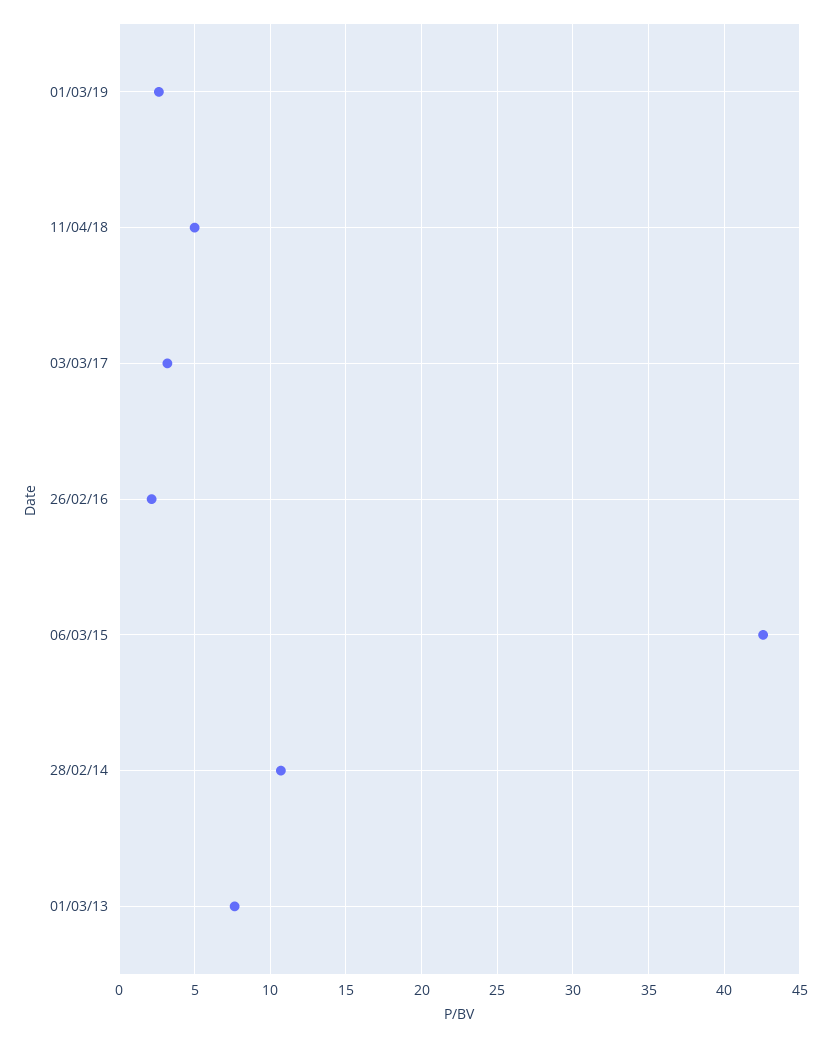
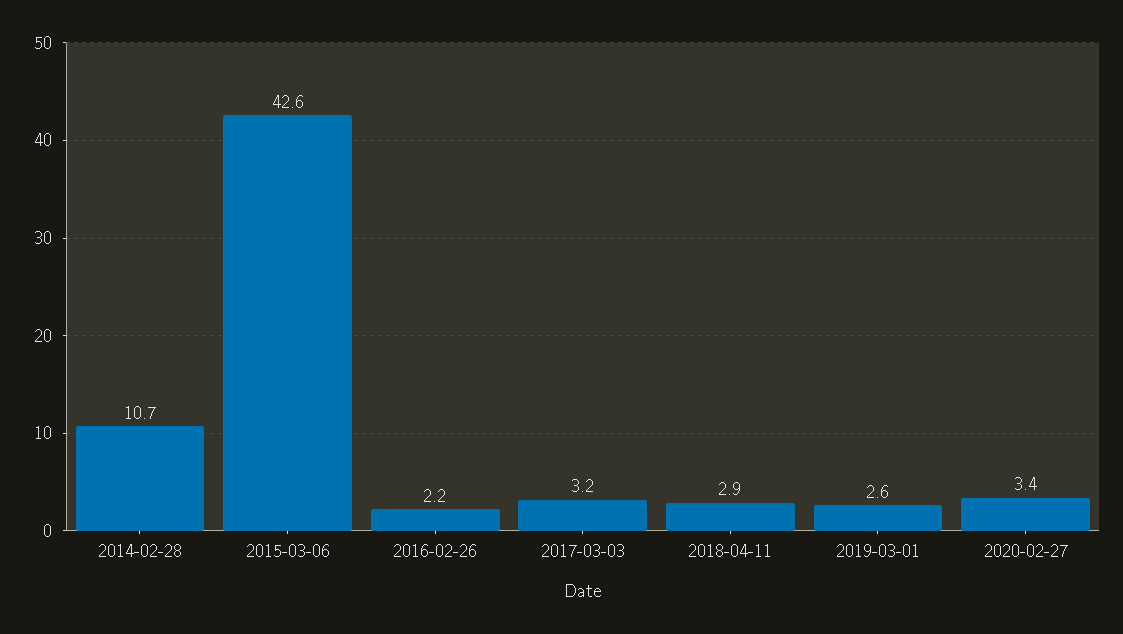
11/04/18: 5 -> 2.9
01/03/13: 7.5 -> none
2020-02-27: none -> 3.4

